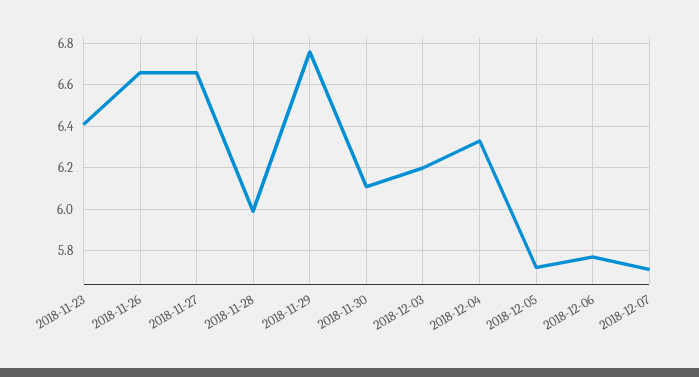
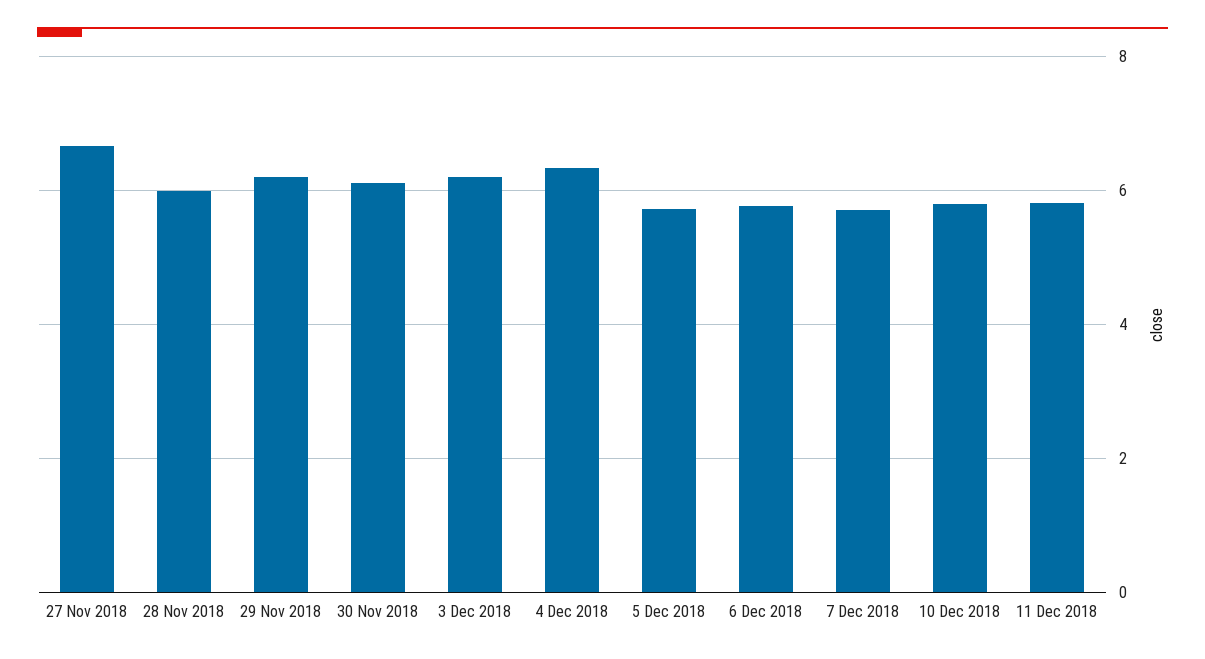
2018-11-23: 6.4 -> none
2018-11-26: 6.65 -> none
2018-11-29: 6.75 -> 6.2
10 Dec 2018: none -> 5.8
11 Dec 2018: none -> 5.8

